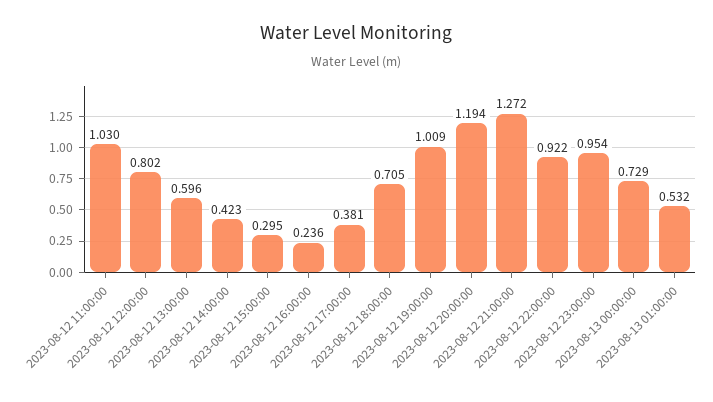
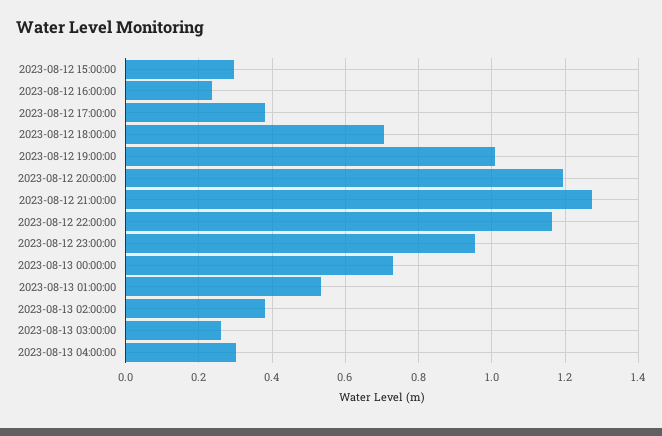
2023-08-12 11:00:00: 1.03 -> none
2023-08-12 12:00:00: 0.802 -> none
2023-08-12 13:00:00: 0.596 -> none
2023-08-12 14:00:00: 0.423 -> none
2023-08-12 22:00:00: 0.922 -> 1.16
2023-08-13 02:00:00: none -> 0.38
2023-08-13 03:00:00: none -> 0.26
2023-08-13 04:00:00: none -> 0.3

